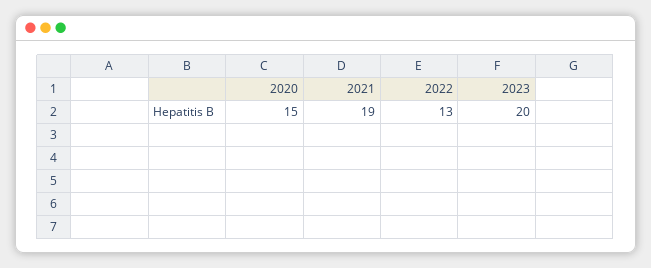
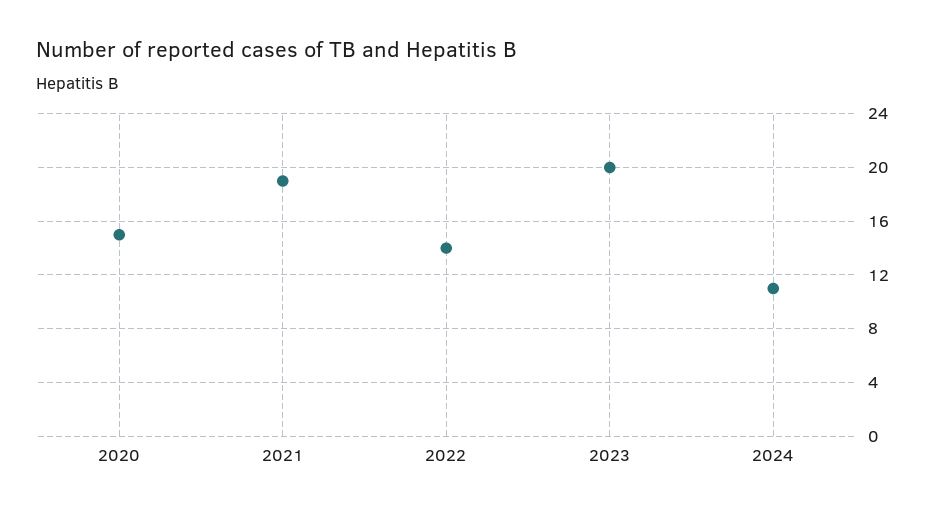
2022: 13 -> 14
2024: none -> 11

